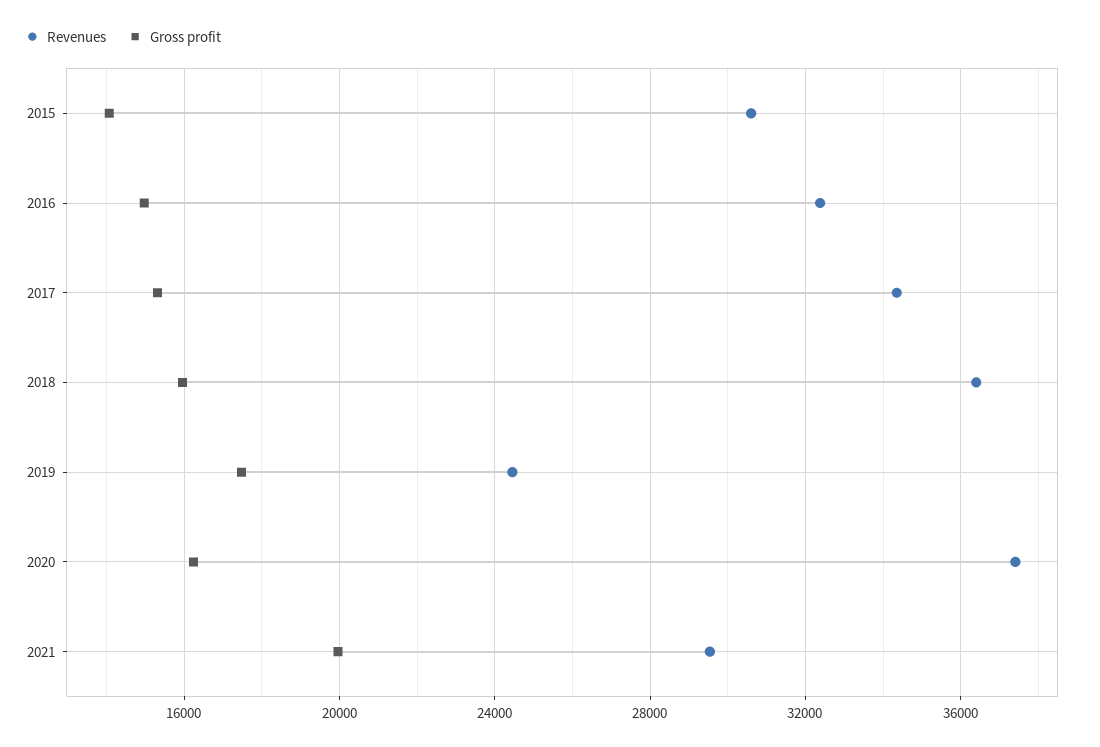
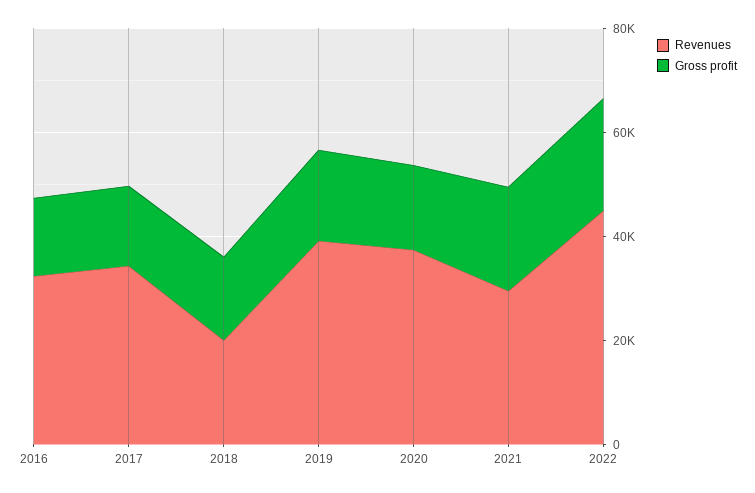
Revenues, 2015: 30500 -> none
Gross profit, 2015: 14000 -> none
Revenues, 2018: 36500 -> 20000
Revenues, 2019: 24500 -> 40000
Revenues, 2022: none -> 45000
Gross profit, 2022: none -> 20000

